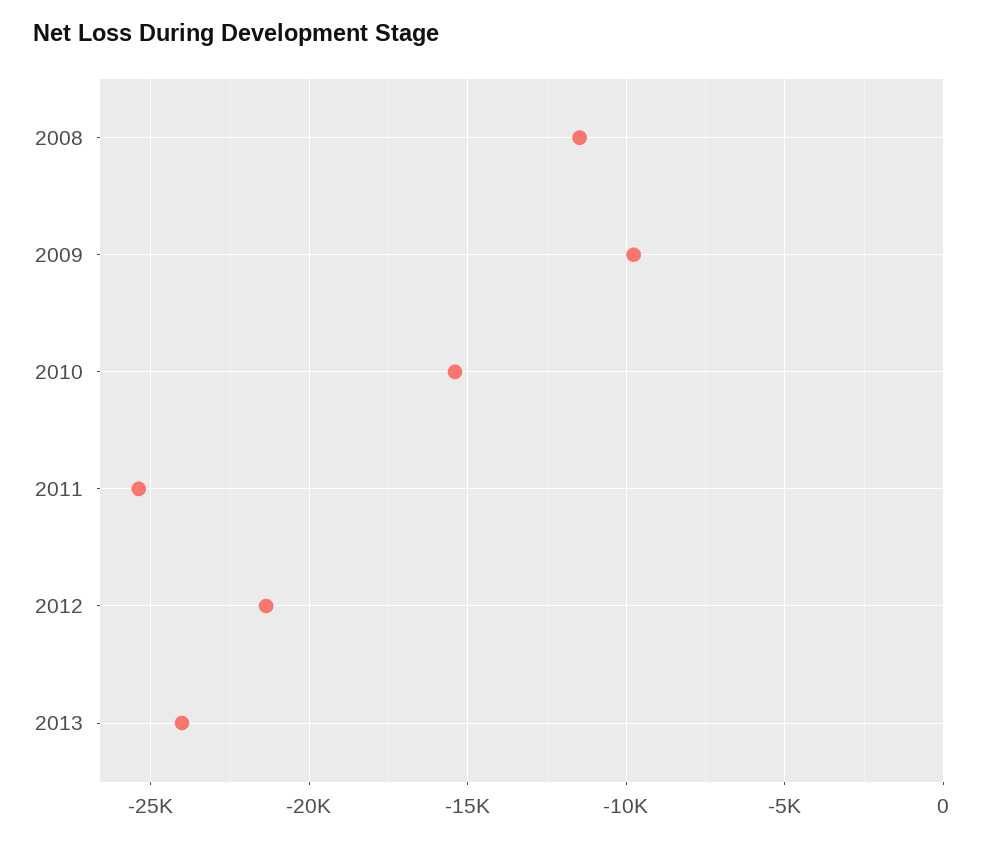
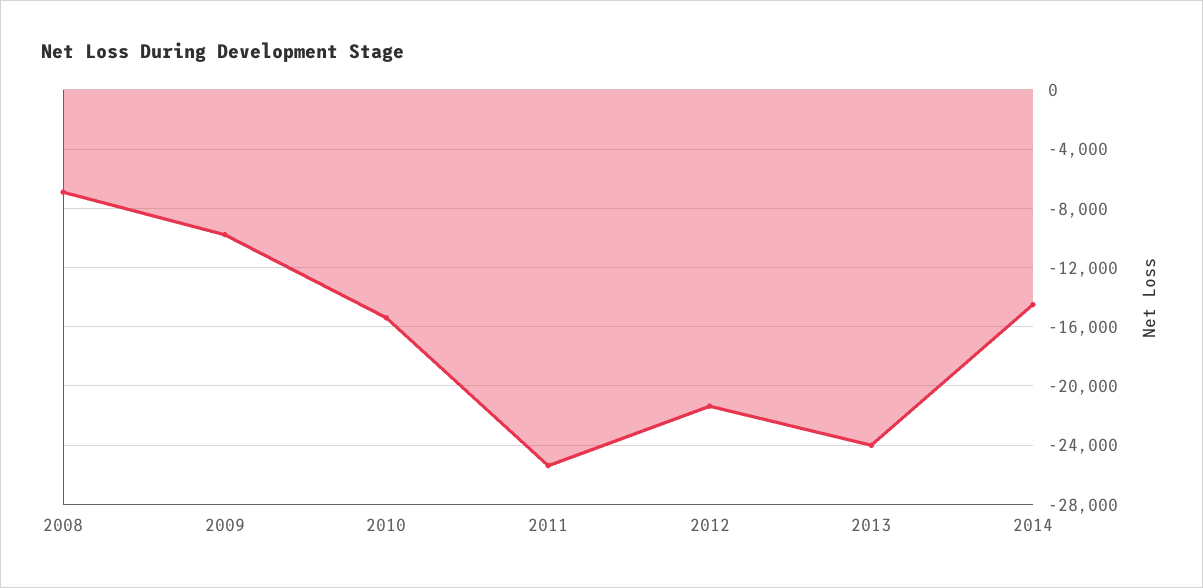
2008: -11500 -> -7000
2014: none -> -14500

